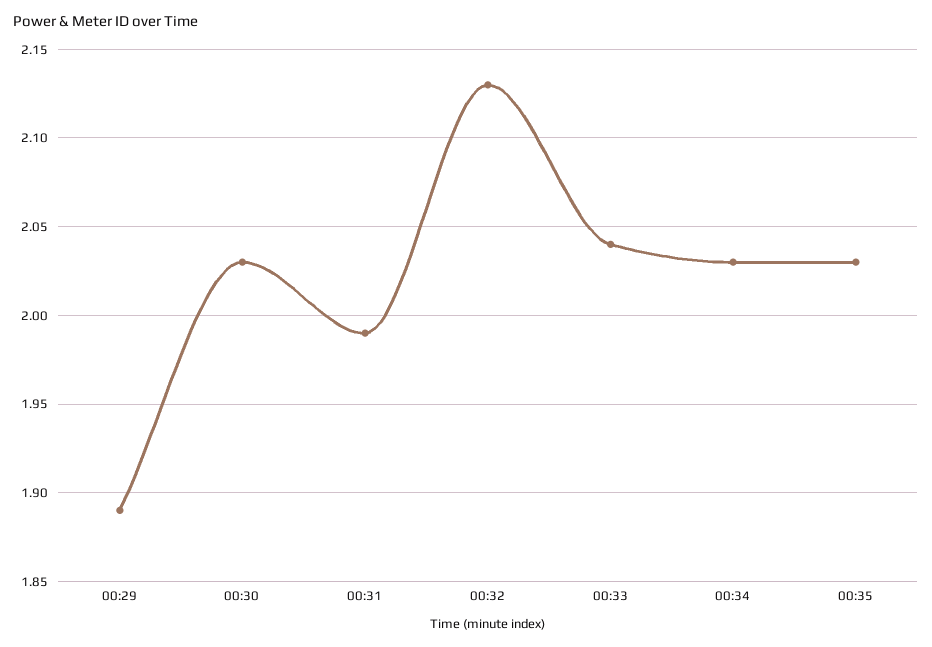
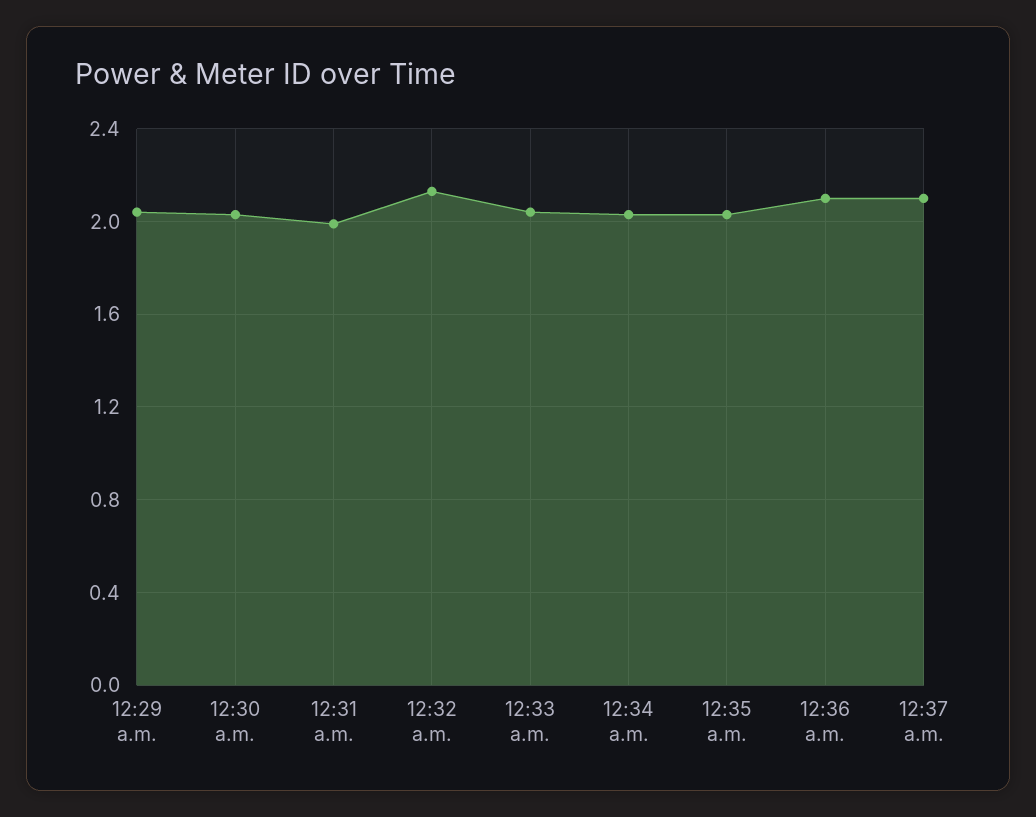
00:29: 1.89 -> 2.05
12:36 a.m.: none -> 2.1
12:37 a.m.: none -> 2.1

